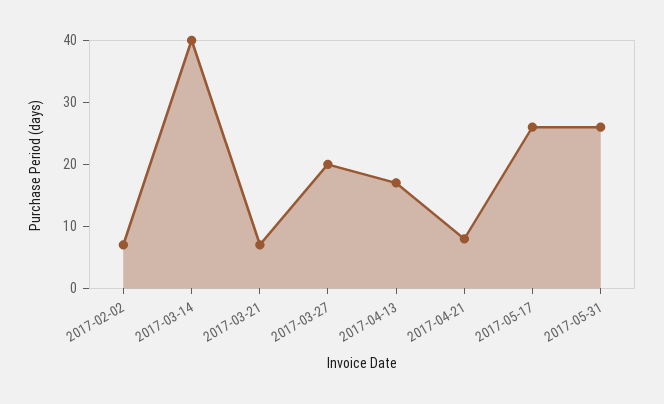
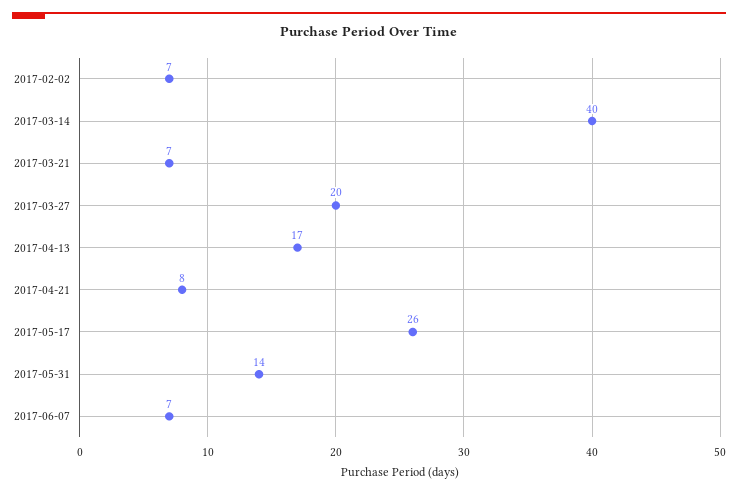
2017-05-31: 25 -> 14
2017-06-07: none -> 7

